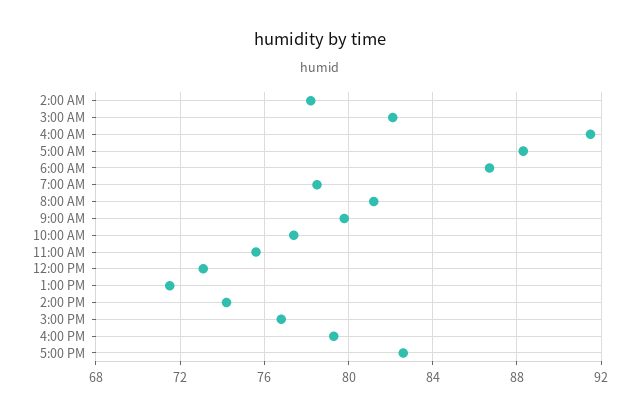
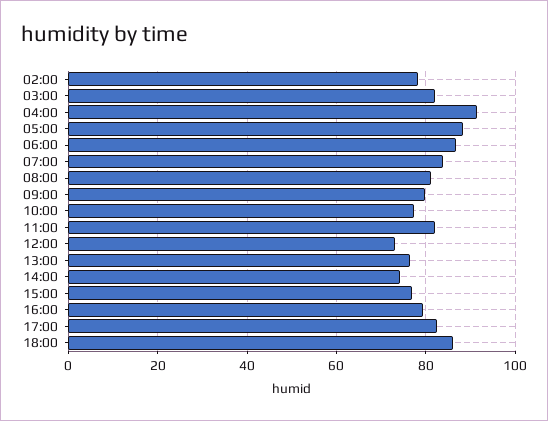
7:00 AM: 78.5 -> 84
11:00 AM: 75.5 -> 82
1:00 PM: 71.5 -> 76
18:00: none -> 86

